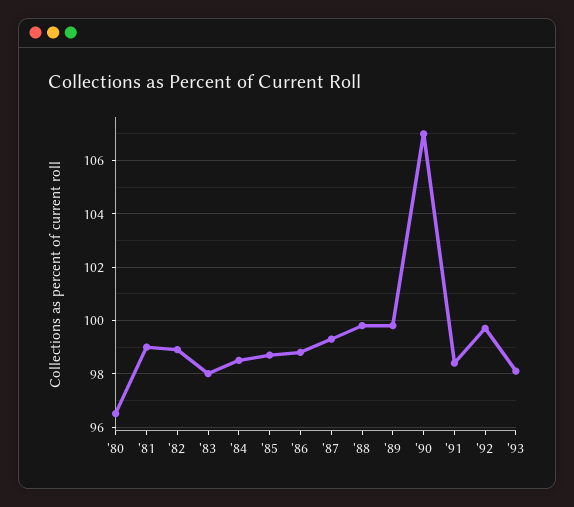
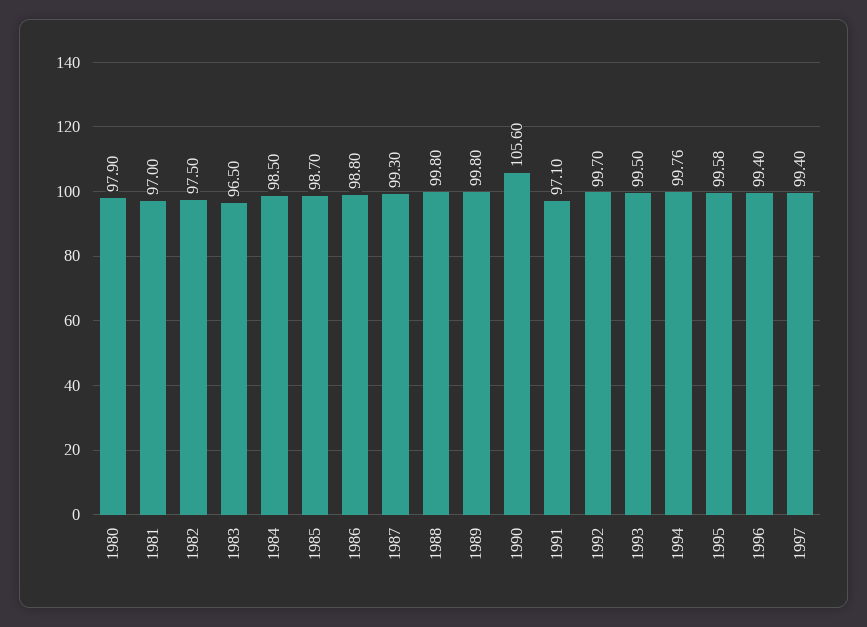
'80: 96.5 -> 97.9
'81: 99 -> 97
'82: 99 -> 97.5
'83: 98 -> 96.5
'90: 107 -> 105.6
'91: 98.5 -> 97.1
'93: 98 -> 99.5
1994: none -> 99.76
1995: none -> 99.58
1996: none -> 99.4
1997: none -> 99.4

